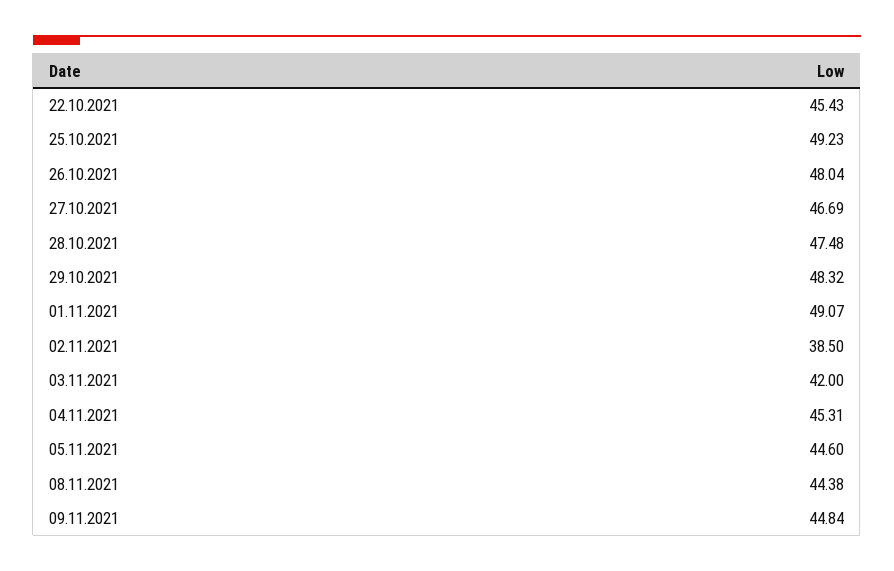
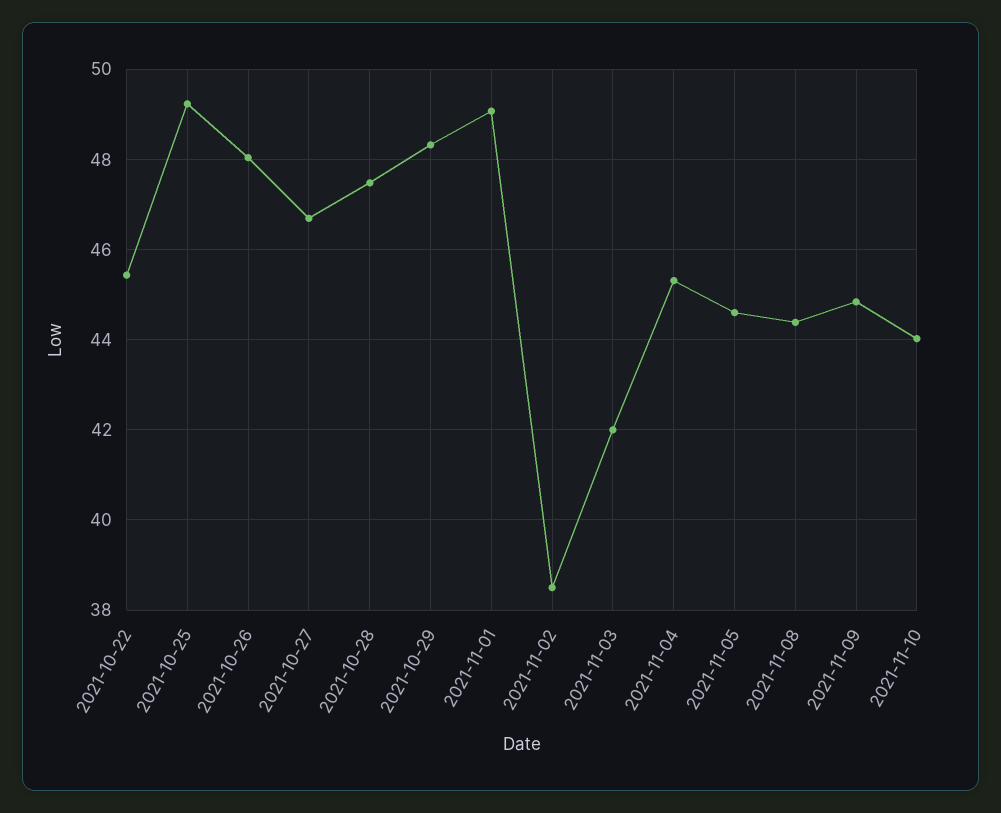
2021-11-10: none -> 44

